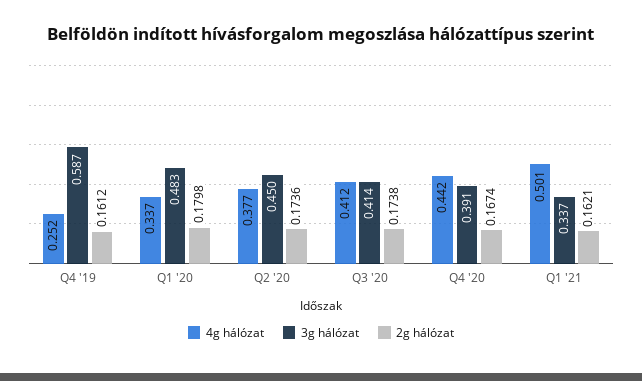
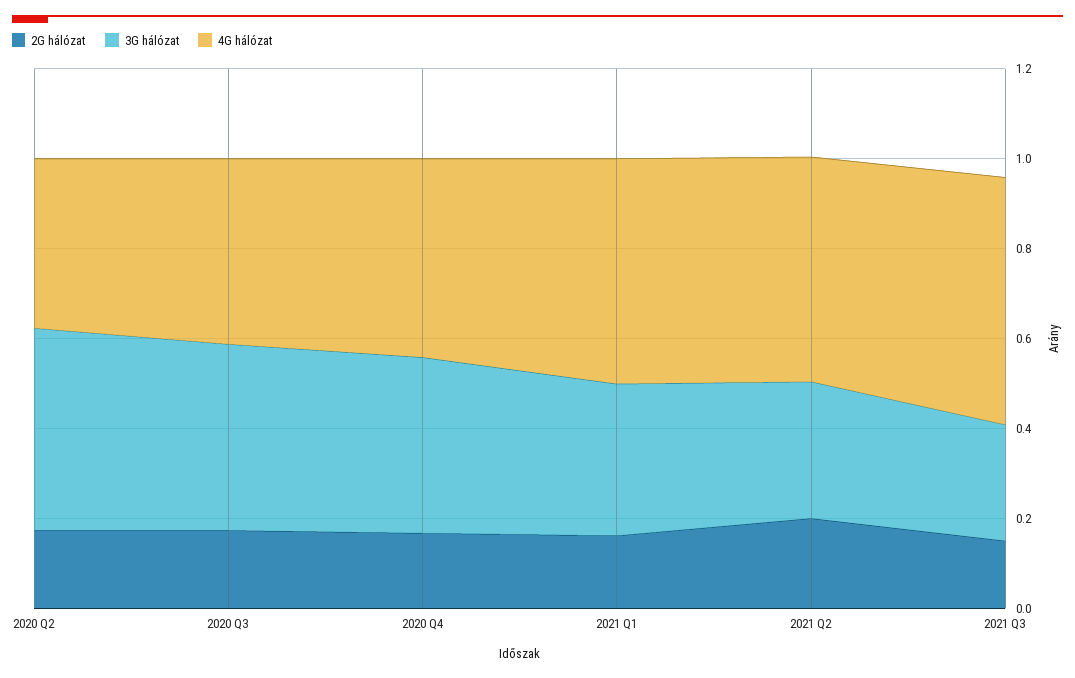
4g hálózat, Q4 '19: 0.252 -> none
3g hálózat, Q4 '19: 0.587 -> none
2g hálózat, Q4 '19: 0.1612 -> none
4g hálózat, Q1 '20: 0.337 -> none
3g hálózat, Q1 '20: 0.483 -> none
2g hálózat, Q1 '20: 0.1798 -> none
2g hálózat, 2021 Q2: none -> 0.2
3g hálózat, 2021 Q2: none -> 0.3
4g hálózat, 2021 Q2: none -> 0.5
2g hálózat, 2021 Q3: none -> 0.15
3g hálózat, 2021 Q3: none -> 0.25
4g hálózat, 2021 Q3: none -> 0.55

